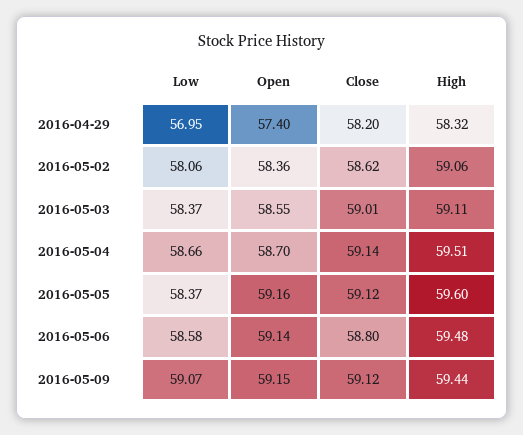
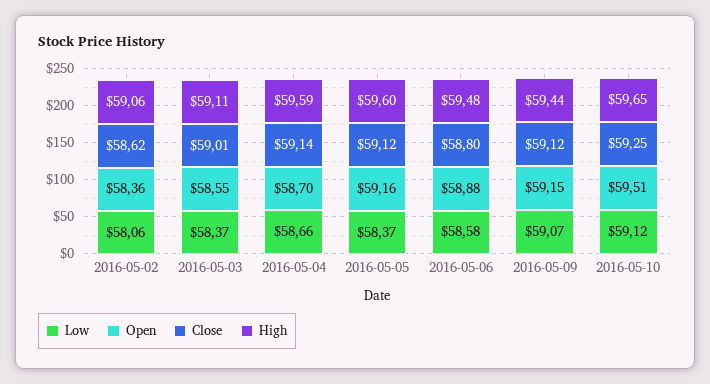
Low, 2016-04-29: 56.95 -> none
Open, 2016-04-29: 57.4 -> none
Close, 2016-04-29: 58.2 -> none
High, 2016-04-29: 58.32 -> none
High, 2016-05-04: 59.51 -> 59.59
Open, 2016-05-06: 59.14 -> 58.88
Low, 2016-05-10: none -> 59.12
Open, 2016-05-10: none -> 59.51
Close, 2016-05-10: none -> 59.25
High, 2016-05-10: none -> 59.65

